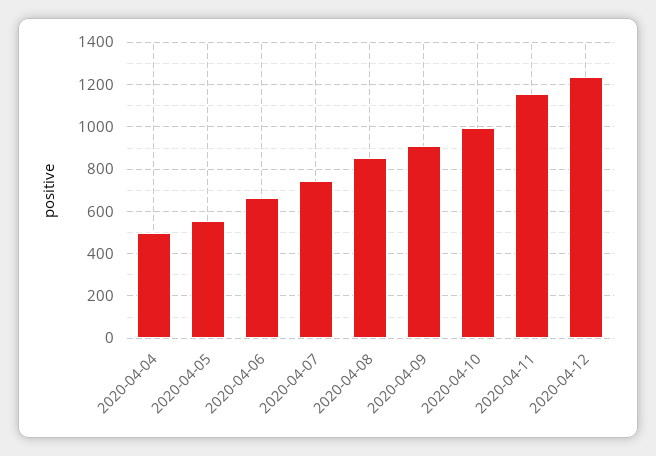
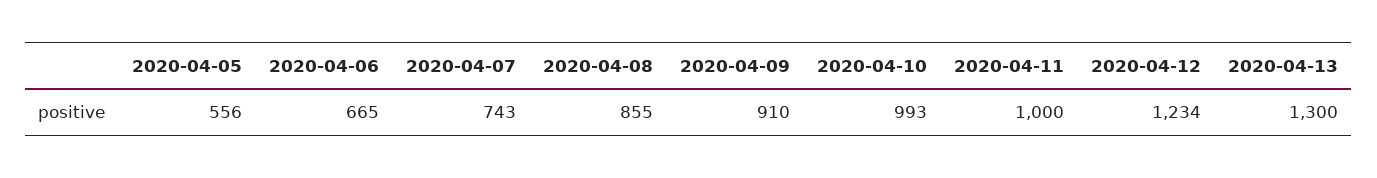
2020-04-04: 500 -> none
2020-04-11: 1150 -> 1000
2020-04-13: none -> 1300

